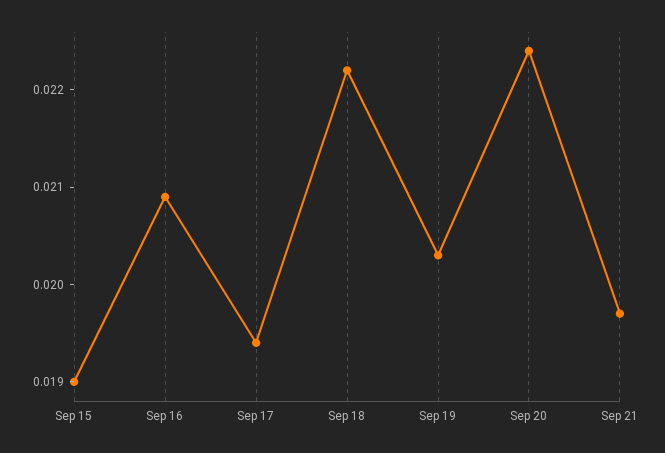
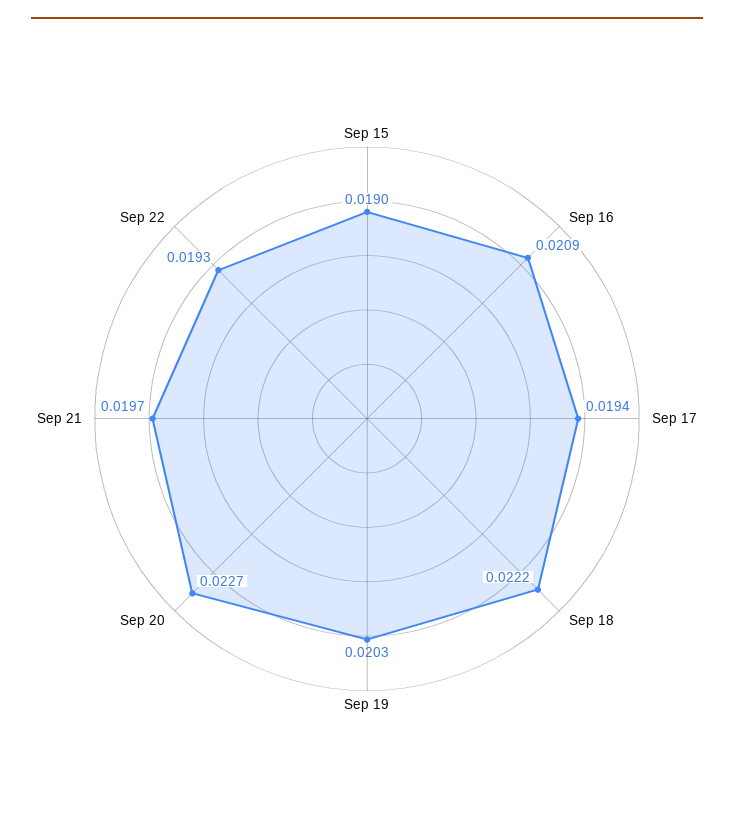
Sep 20: 0.0224 -> 0.0227
Sep 22: none -> 0.0193

